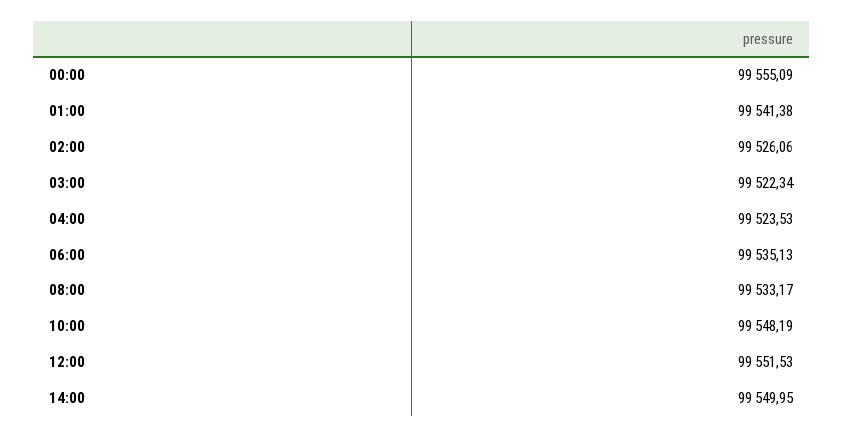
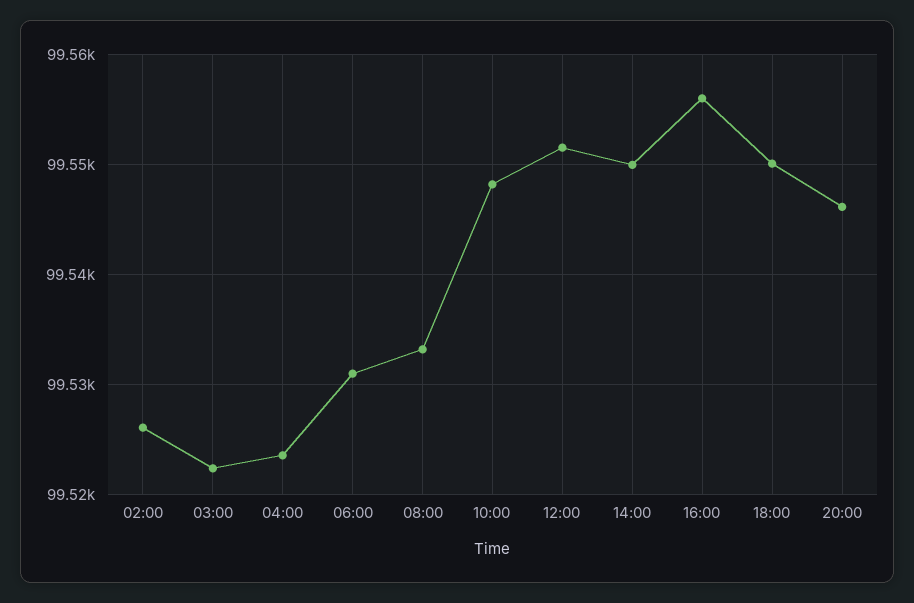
00:00: 99555.09 -> none
01:00: 99541.38 -> none
06:00: 99535.13 -> 99531
16:00: none -> 99556
18:00: none -> 99550
20:00: none -> 99546

